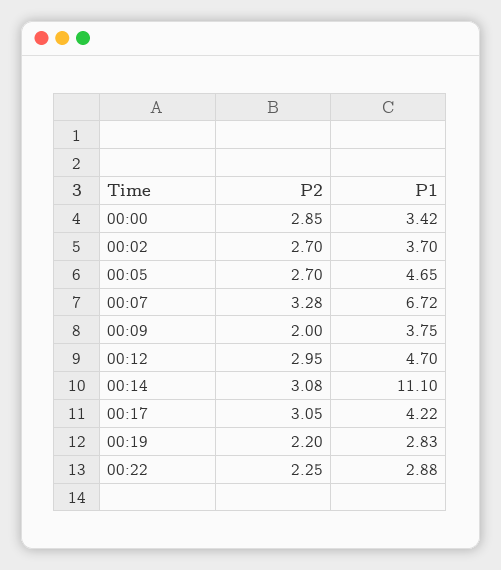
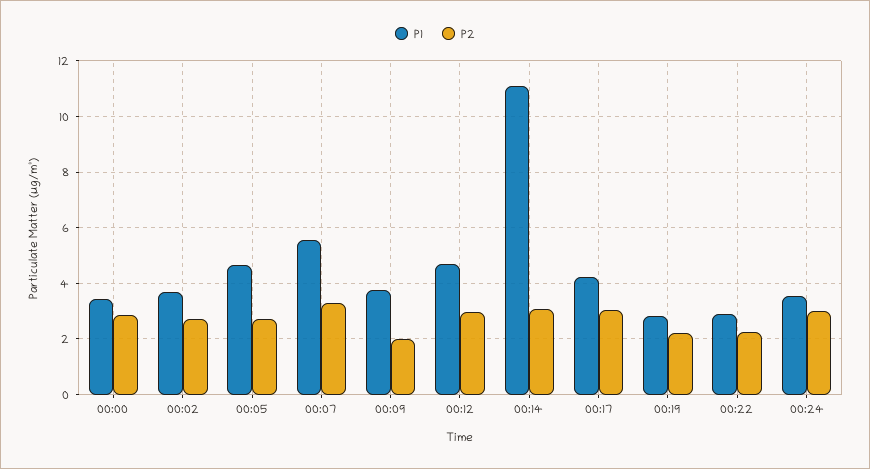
P1, 00:07: 6.72 -> 5.5
P1, 00:24: none -> 3.5
P2, 00:24: none -> 3

